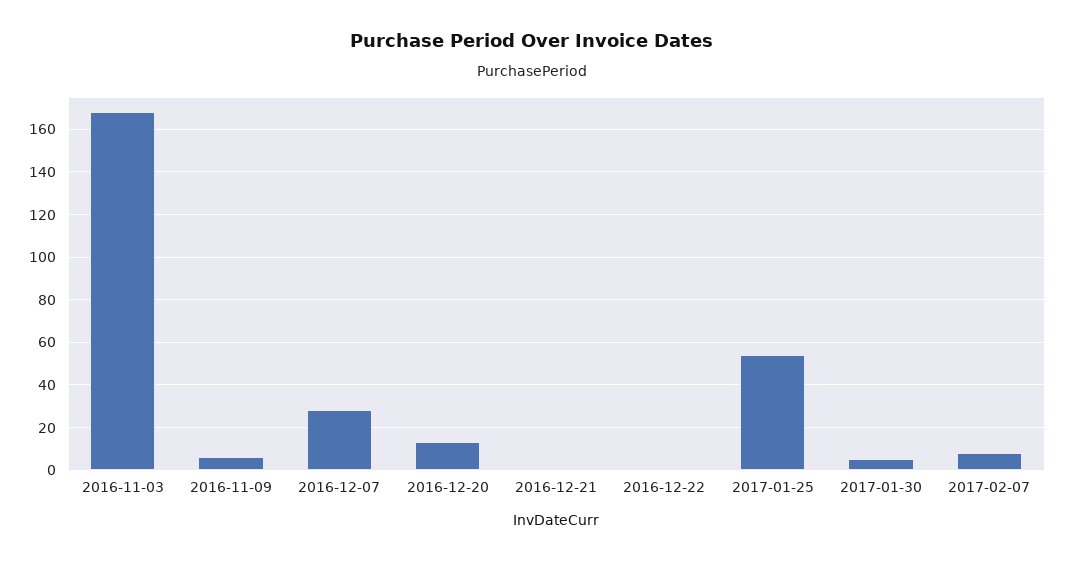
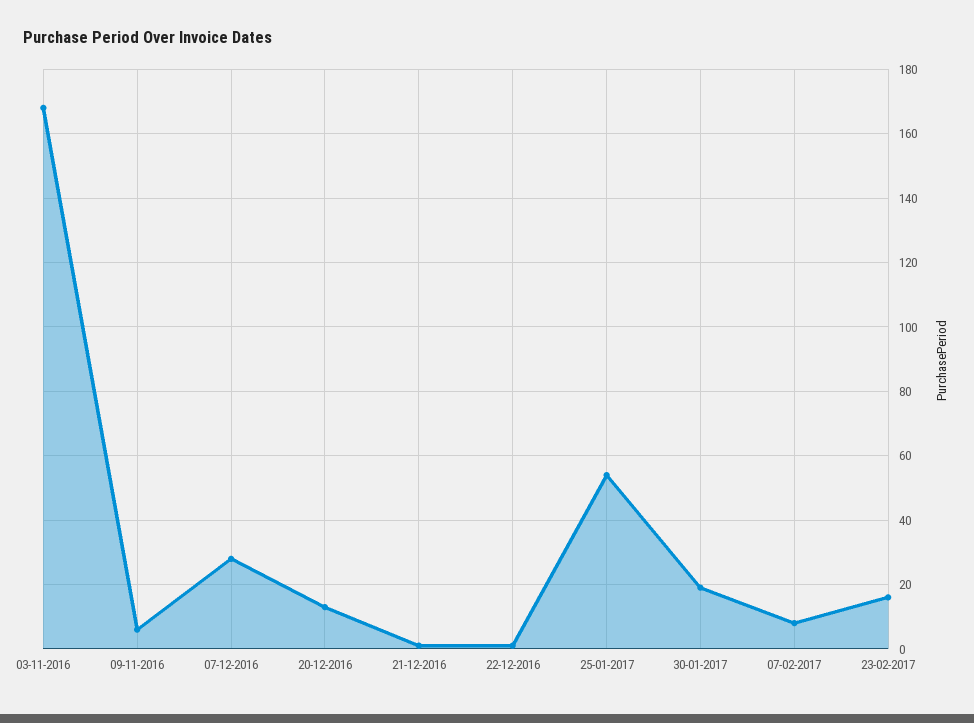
2017-01-30: 5 -> 20
23-02-2017: none -> 15

